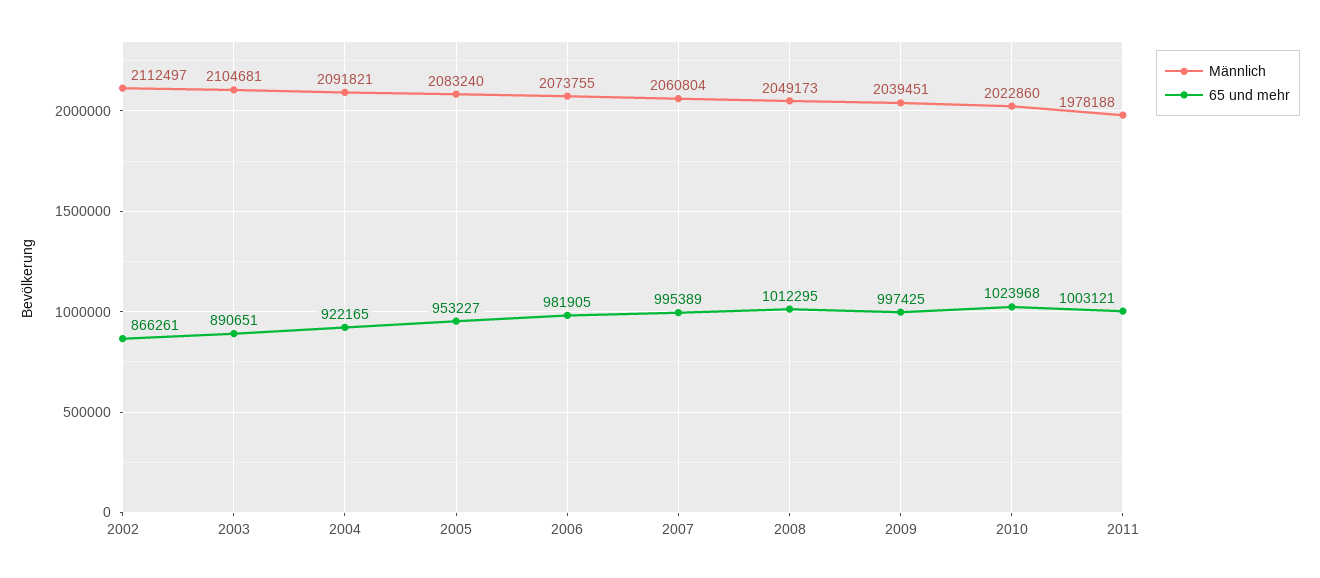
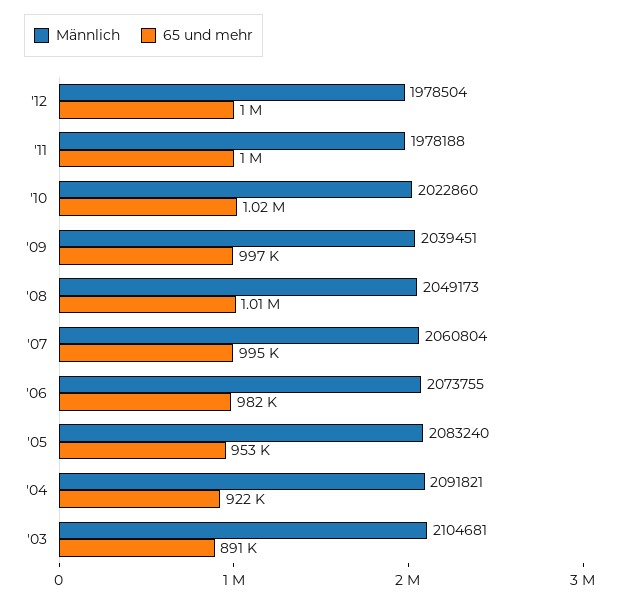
Männlich, 2002: 2112497 -> none
65 und mehr, 2002: 866261 -> none
Männlich, '12: none -> 1978504
65 und mehr, '12: none -> 1000000

